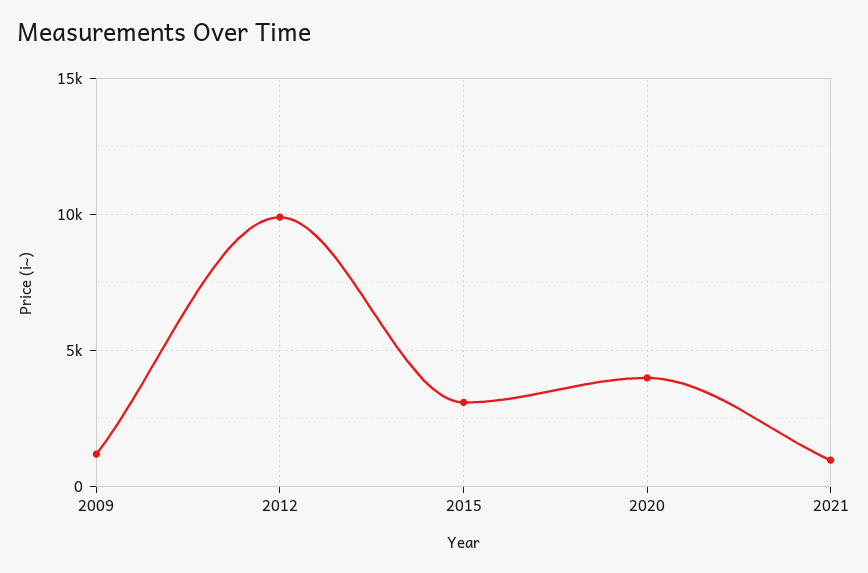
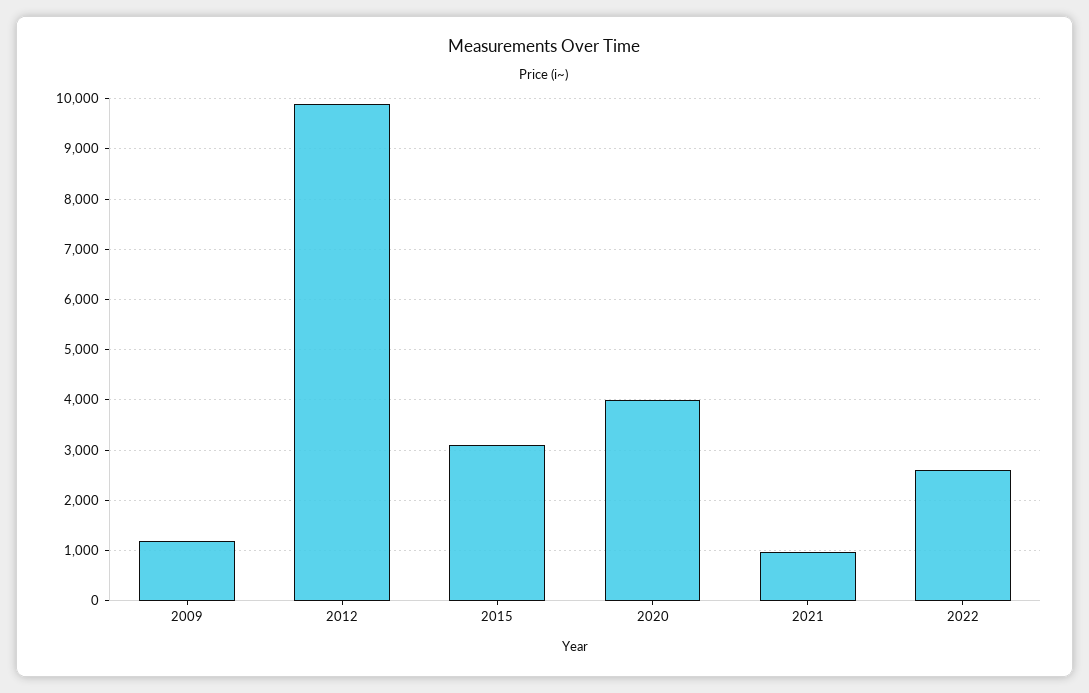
2022: none -> 2600

